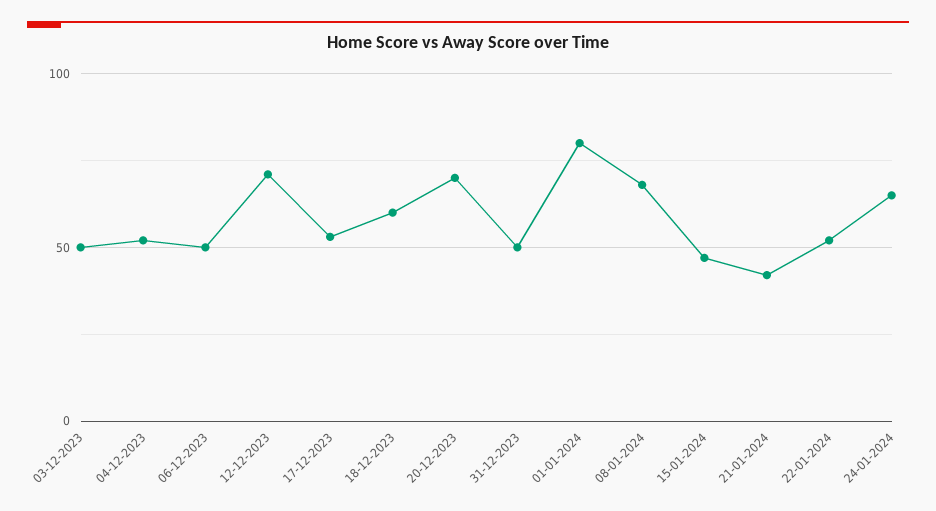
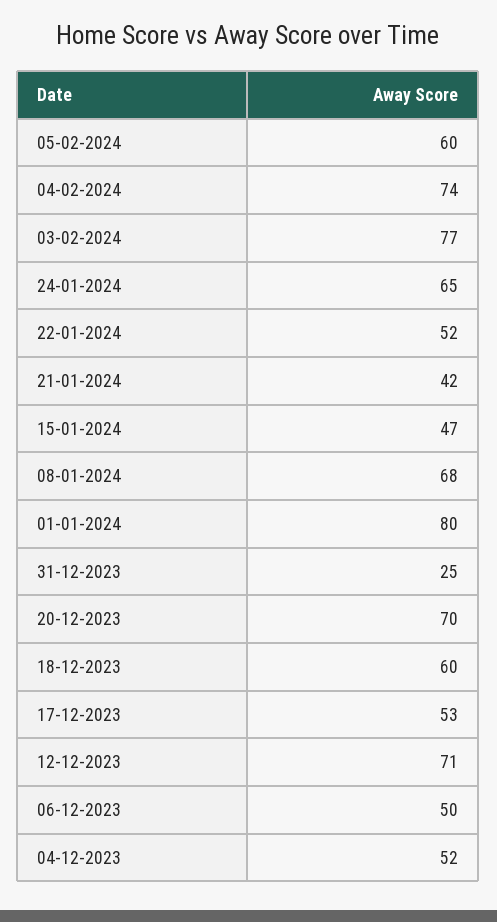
03-12-2023: 50 -> none
31-12-2023: 50 -> 25
05-02-2024: none -> 60
04-02-2024: none -> 74
03-02-2024: none -> 77

